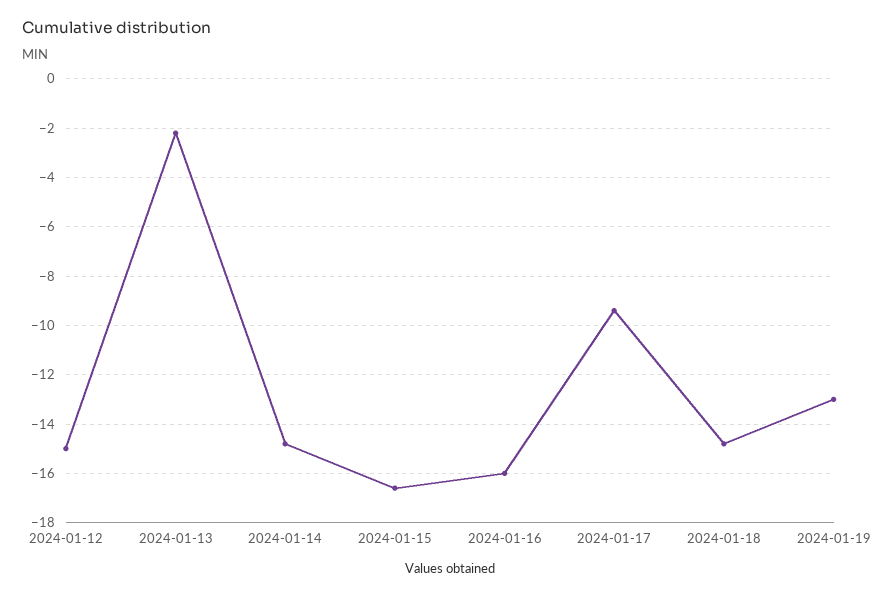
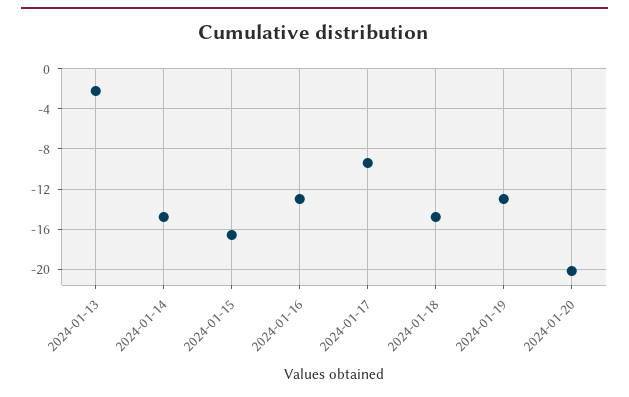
2024-01-12: -15 -> none
2024-01-16: -16 -> -13
2024-01-20: none -> -20

